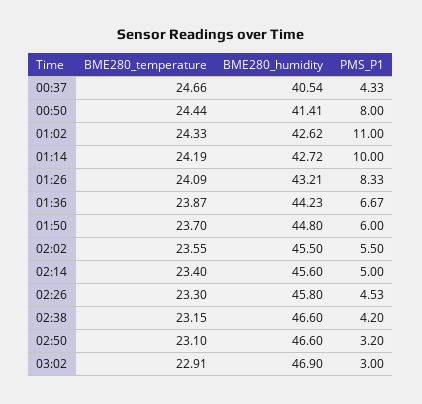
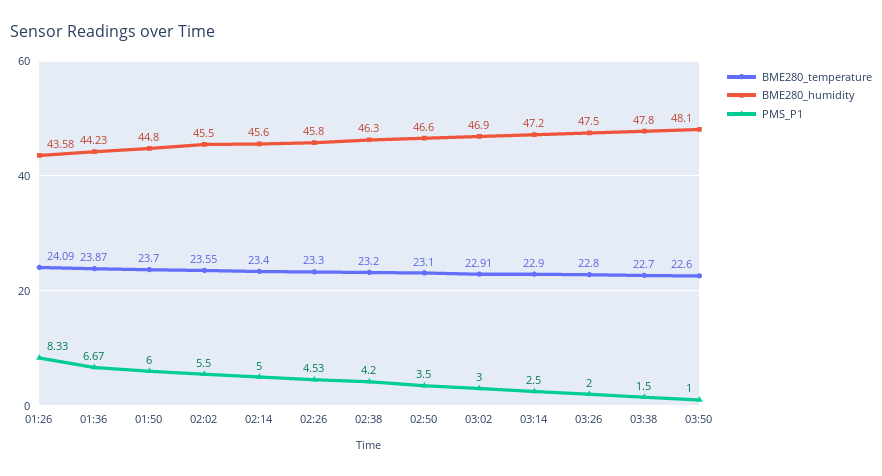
BME280_temperature, 00:37: 24.66 -> none
BME280_humidity, 00:37: 40.54 -> none
PMS_P1, 00:37: 4.33 -> none
BME280_temperature, 00:50: 24.44 -> none
BME280_humidity, 00:50: 41.41 -> none
PMS_P1, 00:50: 8 -> none
BME280_temperature, 01:02: 24.33 -> none
BME280_humidity, 01:02: 42.62 -> none
PMS_P1, 01:02: 11 -> none
BME280_temperature, 01:14: 24.19 -> none
BME280_humidity, 01:14: 42.72 -> none
PMS_P1, 01:14: 10 -> none
BME280_humidity, 01:26: 43.21 -> 43.58
BME280_temperature, 02:38: 23.15 -> 23.2
BME280_humidity, 02:38: 46.6 -> 46.3
PMS_P1, 02:50: 3.2 -> 3.5
BME280_temperature, 03:14: none -> 22.9
BME280_humidity, 03:14: none -> 47.2
PMS_P1, 03:14: none -> 2.5
BME280_temperature, 03:26: none -> 22.8
BME280_humidity, 03:26: none -> 47.5
PMS_P1, 03:26: none -> 2
BME280_temperature, 03:38: none -> 22.7
BME280_humidity, 03:38: none -> 47.8
PMS_P1, 03:38: none -> 1.5
BME280_temperature, 03:50: none -> 22.6
BME280_humidity, 03:50: none -> 48.1
PMS_P1, 03:50: none -> 1

